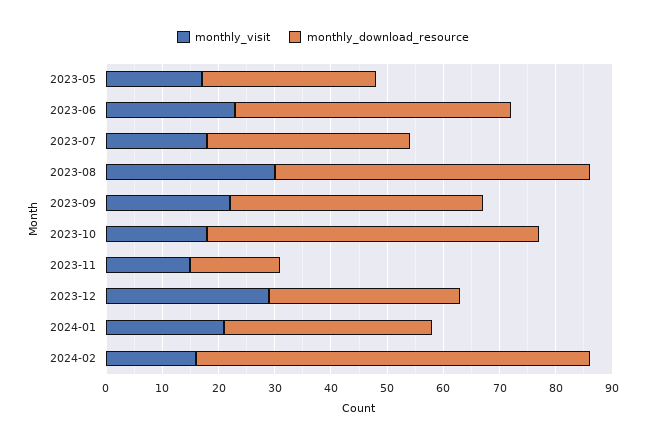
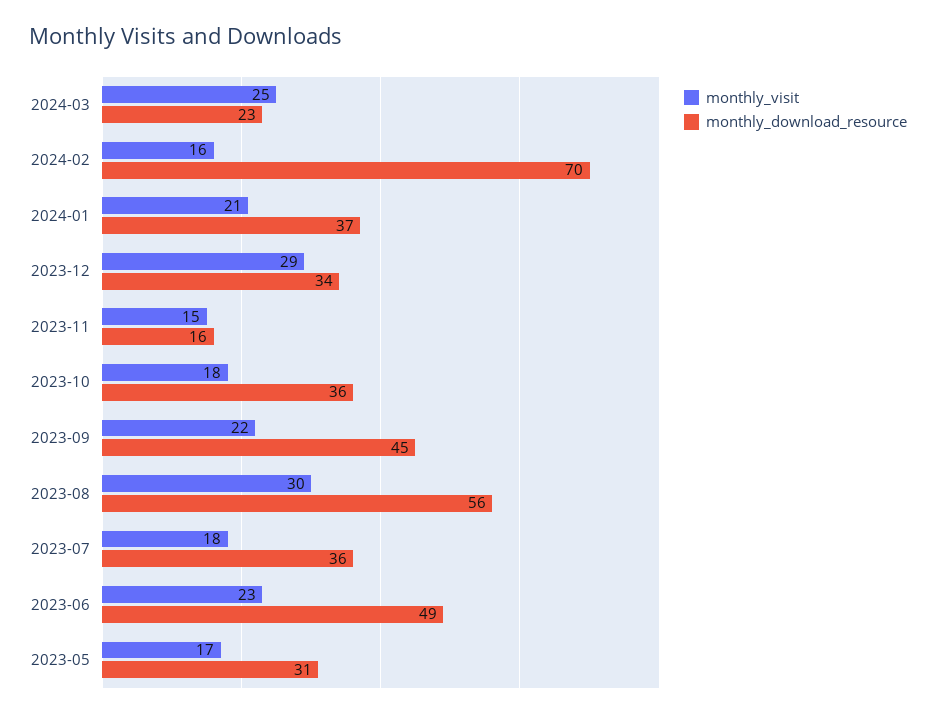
monthly_download_resource, 2023-10: 60 -> 36
monthly_visit, 2024-03: none -> 25
monthly_download_resource, 2024-03: none -> 23

